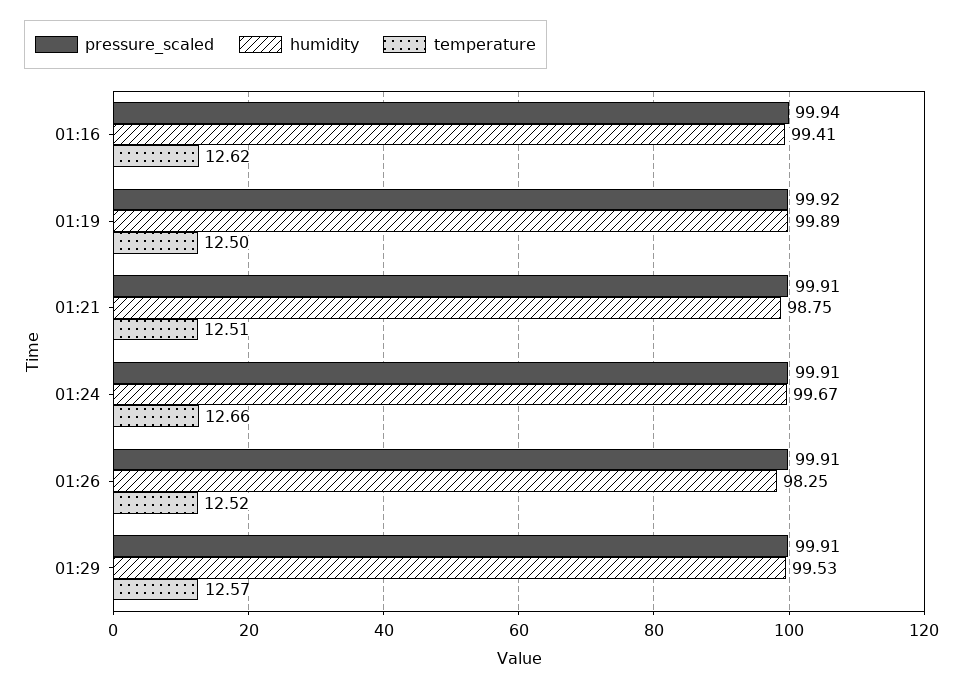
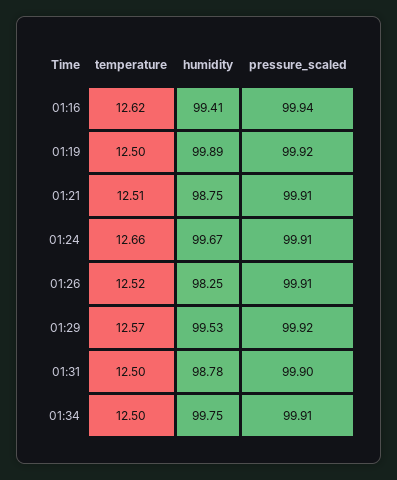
pressure_scaled, 01:29: 99.91 -> 99.92
temperature, 01:31: none -> 12.5
humidity, 01:31: none -> 98.78
pressure_scaled, 01:31: none -> 99.9
temperature, 01:34: none -> 12.5
humidity, 01:34: none -> 99.75
pressure_scaled, 01:34: none -> 99.91

